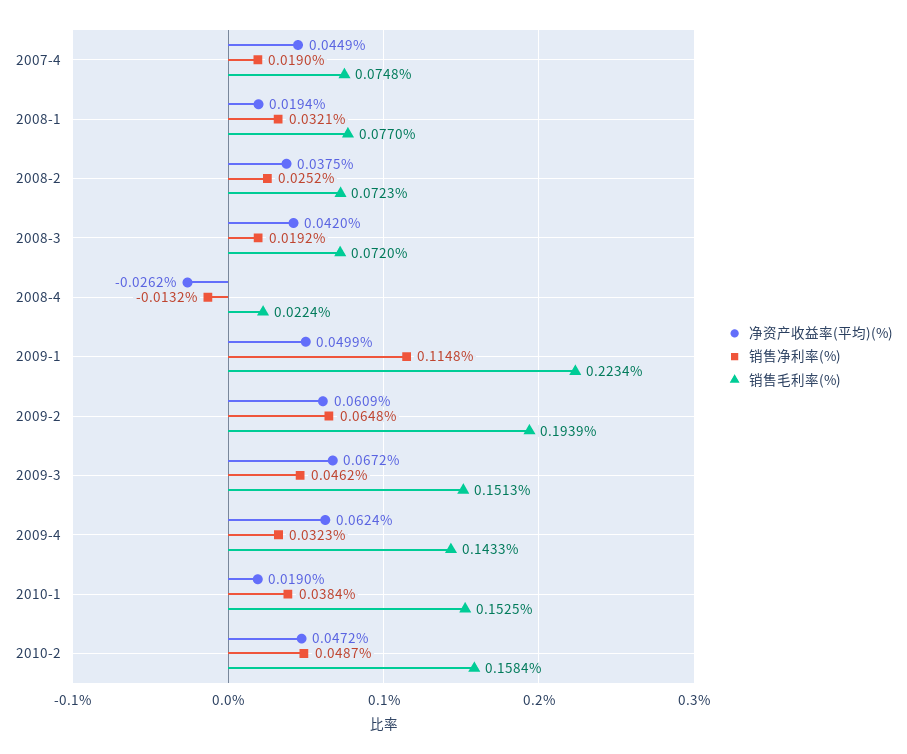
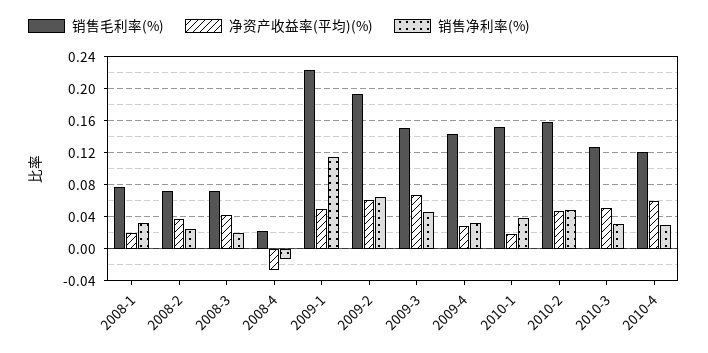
净资产收益率(平均)(%), 2007-4: 0.0449 -> none
销售净利率(%), 2007-4: 0.019 -> none
销售毛利率(%), 2007-4: 0.0748 -> none
净资产收益率(平均)(%), 2009-4: 0.0624 -> 0.03
销售毛利率(%), 2010-3: none -> 0.13
净资产收益率(平均)(%), 2010-3: none -> 0.05
销售净利率(%), 2010-3: none -> 0.03
销售毛利率(%), 2010-4: none -> 0.12
净资产收益率(平均)(%), 2010-4: none -> 0.06
销售净利率(%), 2010-4: none -> 0.03

